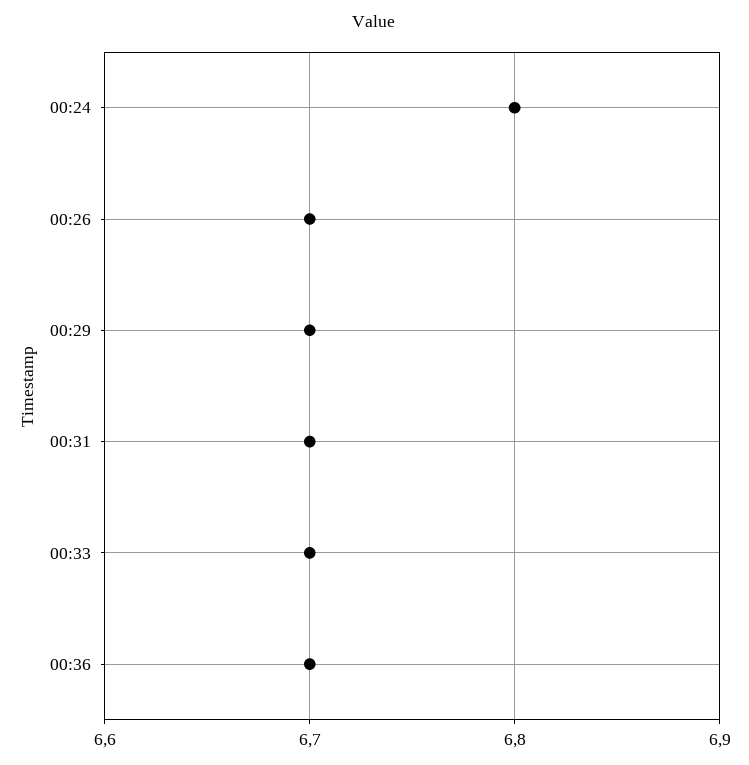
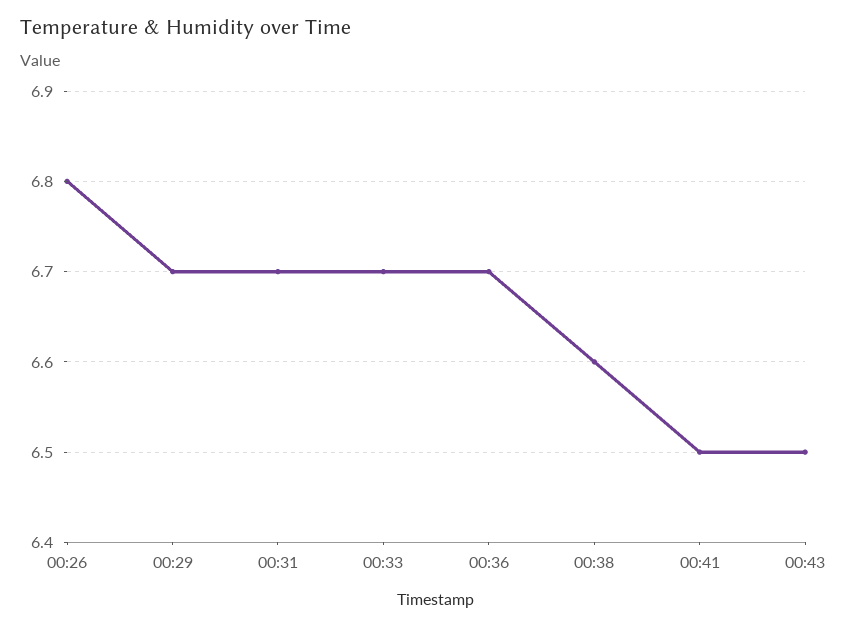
00:24: 6.8 -> none
00:26: 6.7 -> 6.8
00:38: none -> 6.6
00:41: none -> 6.5
00:43: none -> 6.5

